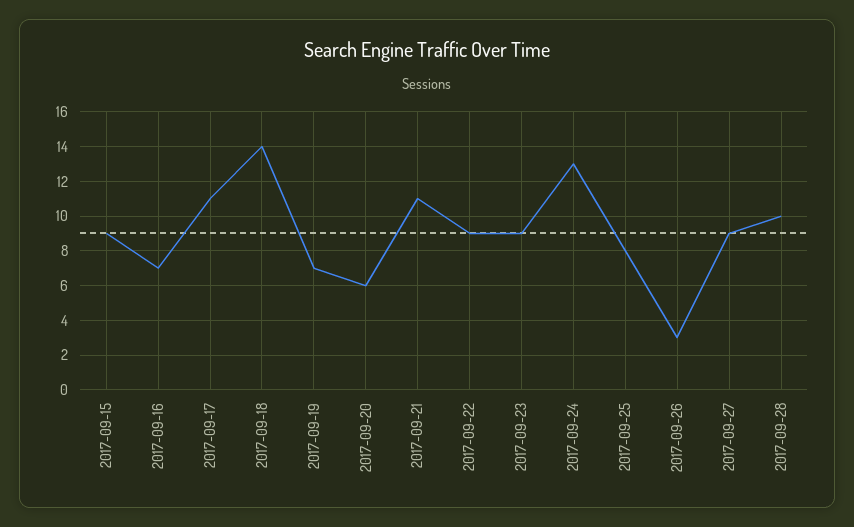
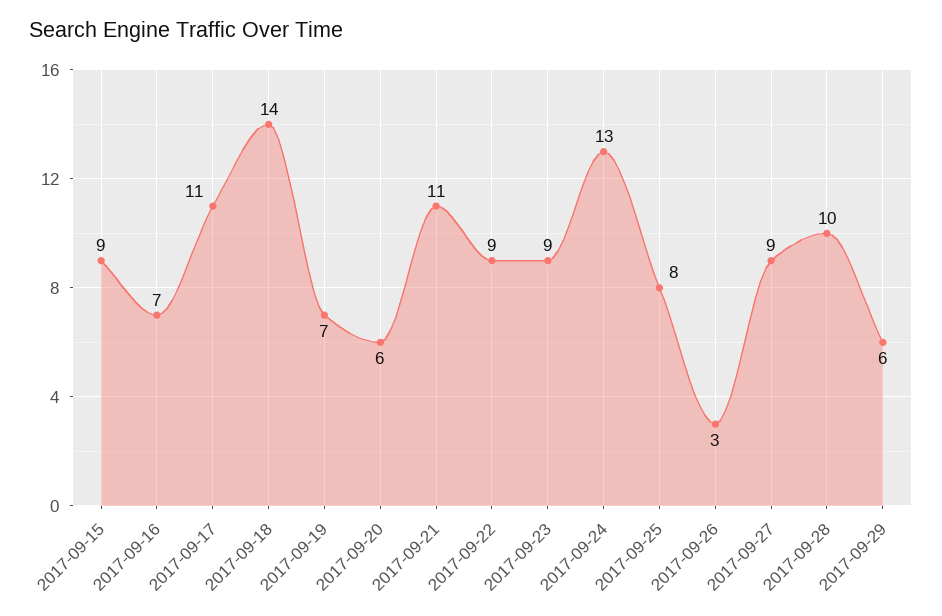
2017-09-29: none -> 6

